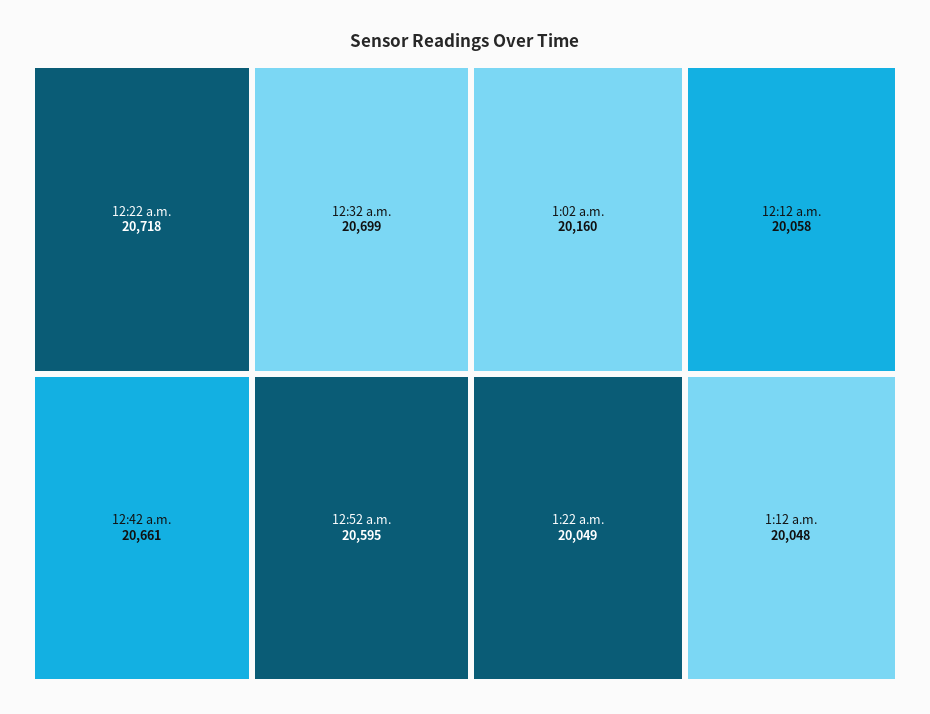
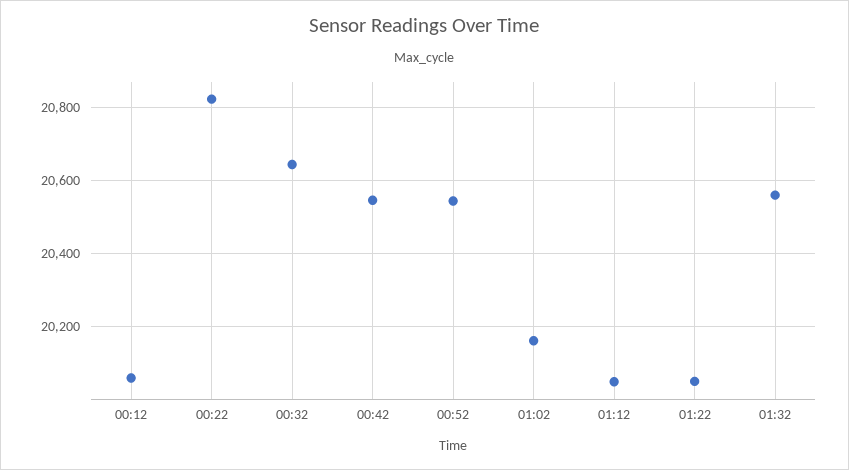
12:22 a.m.: 20718 -> 20820
12:32 a.m.: 20699 -> 20640
12:42 a.m.: 20661 -> 20540
12:52 a.m.: 20595 -> 20540
01:32: none -> 20560

